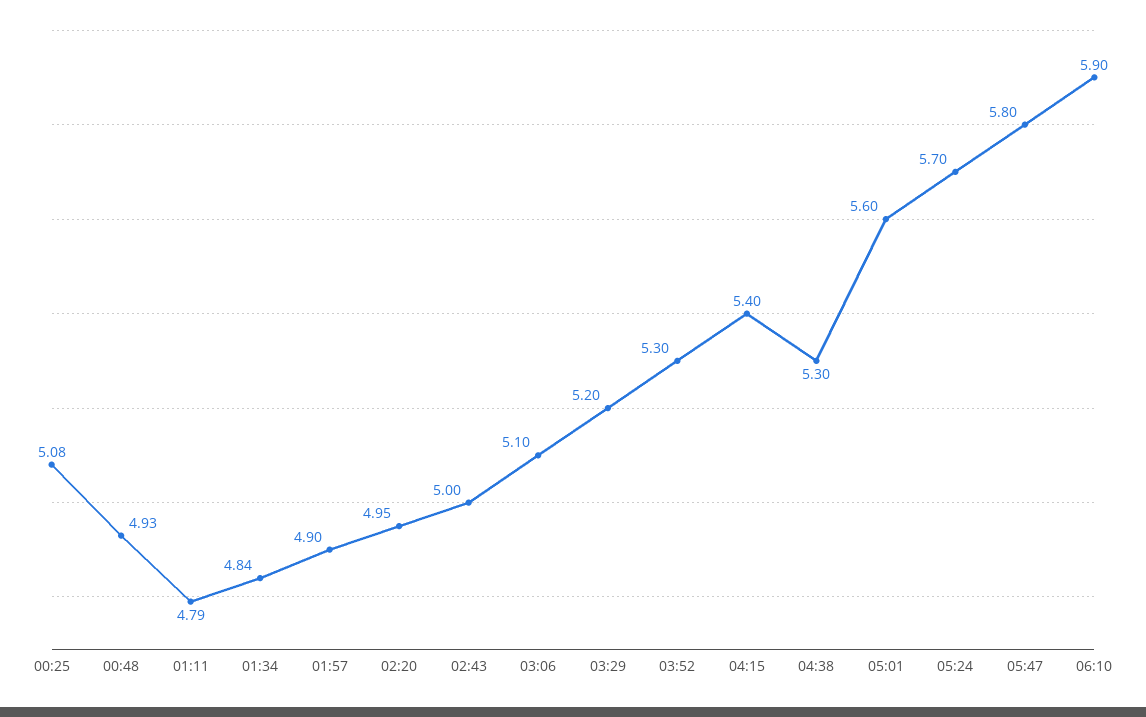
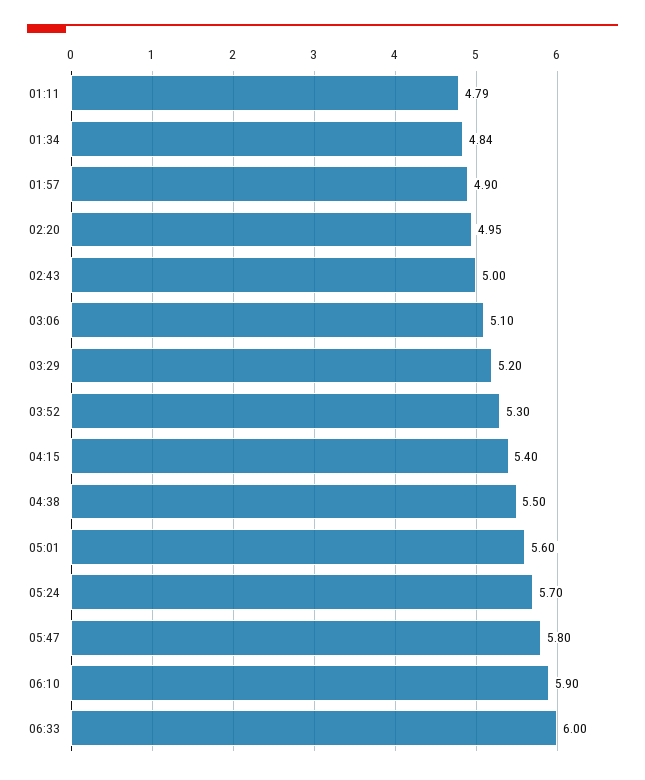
00:25: 5.08 -> none
00:48: 4.93 -> none
04:38: 5.3 -> 5.5
06:33: none -> 6

